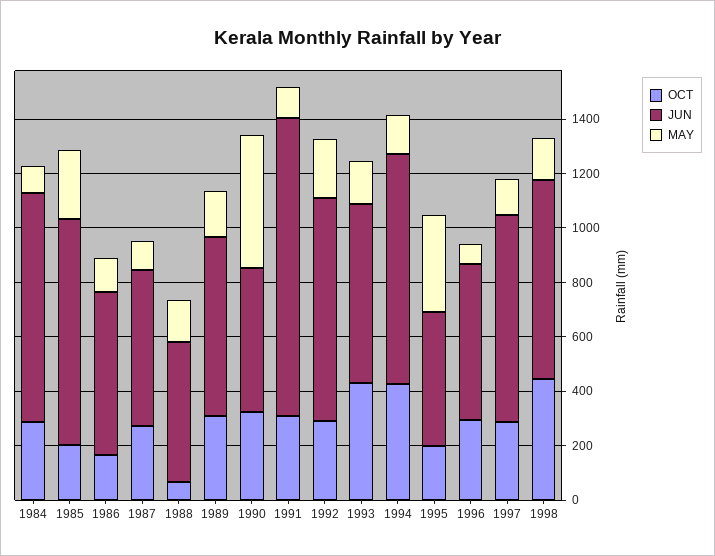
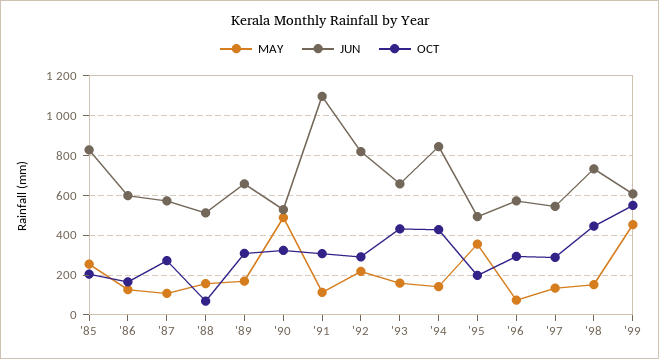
OCT, 1984: 300 -> none
JUN, 1984: 850 -> none
MAY, 1984: 100 -> none
JUN, 1997: 750 -> 550
MAY, '99: none -> 450
JUN, '99: none -> 600
OCT, '99: none -> 550

